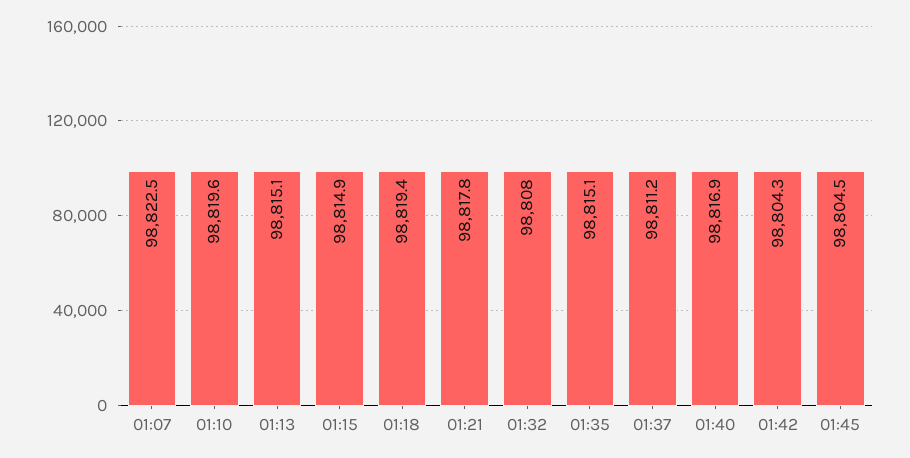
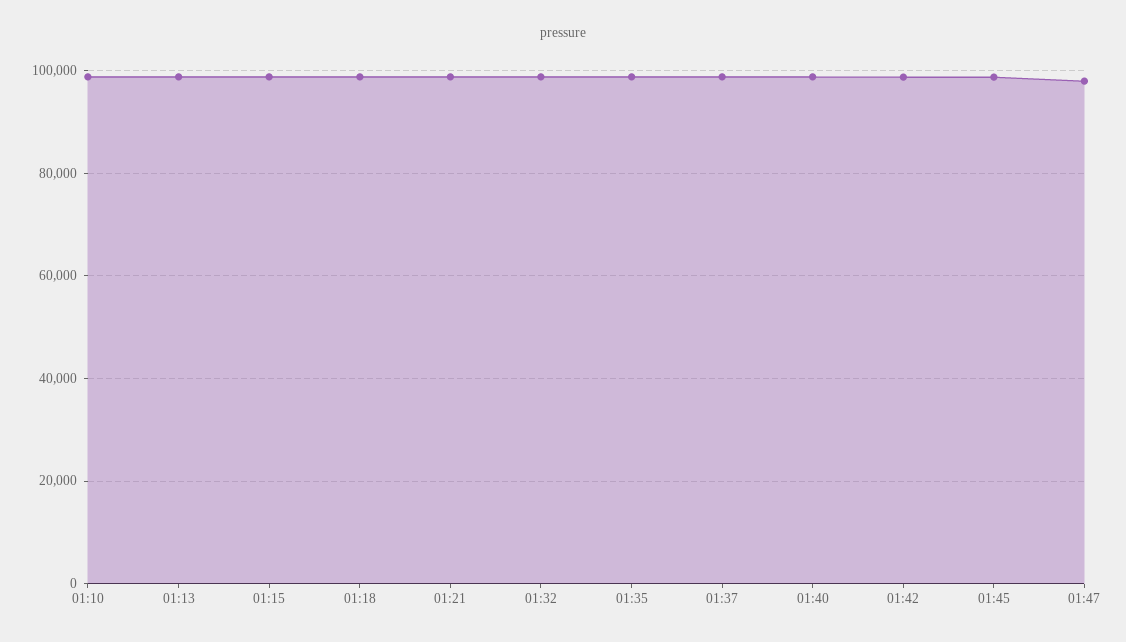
01:07: 98822.5 -> none
01:47: none -> 98000

